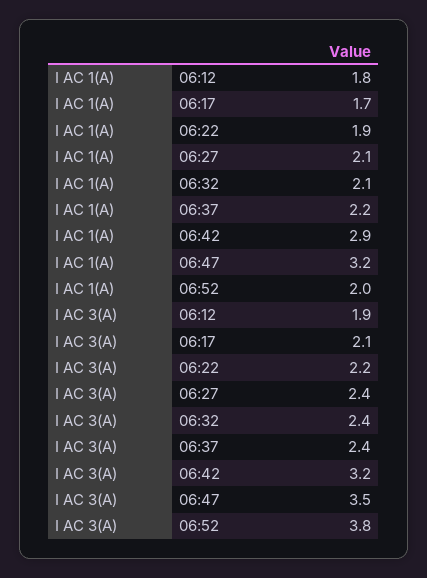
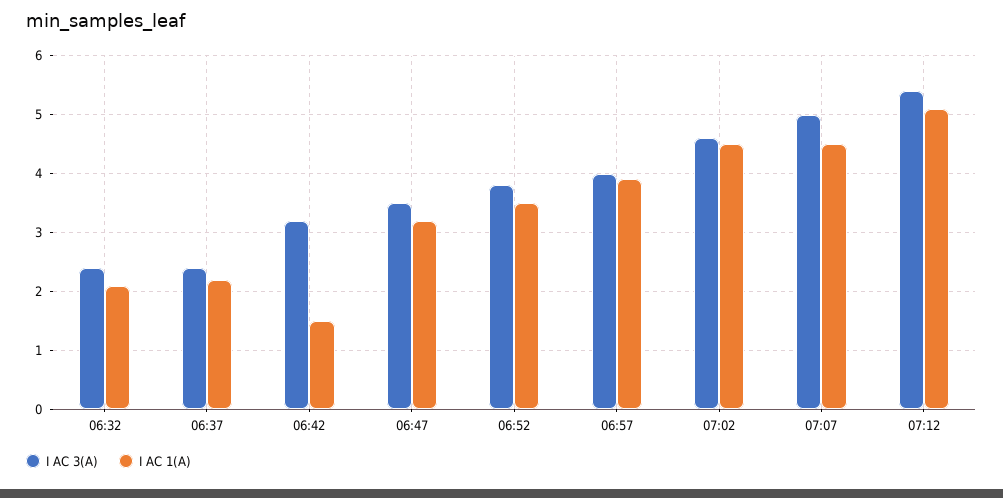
I AC 1(A), 06:12: 1.8 -> none
I AC 1(A), 06:17: 1.7 -> none
I AC 1(A), 06:22: 1.9 -> none
I AC 1(A), 06:27: 2.1 -> none
I AC 1(A), 06:42: 2.9 -> 1.5
I AC 1(A), 06:52: 2 -> 3.5
I AC 3(A), 06:12: 1.9 -> none
I AC 3(A), 06:17: 2.1 -> none
I AC 3(A), 06:22: 2.2 -> none
I AC 3(A), 06:27: 2.4 -> none
I AC 3(A), 06:57: none -> 4
I AC 1(A), 06:57: none -> 4
I AC 3(A), 07:02: none -> 4.5
I AC 1(A), 07:02: none -> 4.5
I AC 3(A), 07:07: none -> 5
I AC 1(A), 07:07: none -> 4.5
I AC 3(A), 07:12: none -> 5.5
I AC 1(A), 07:12: none -> 5

